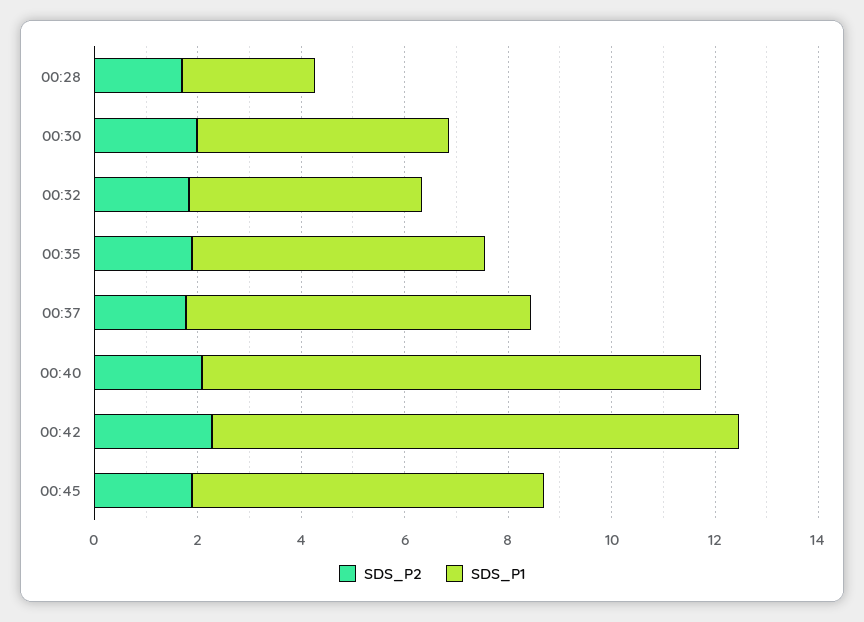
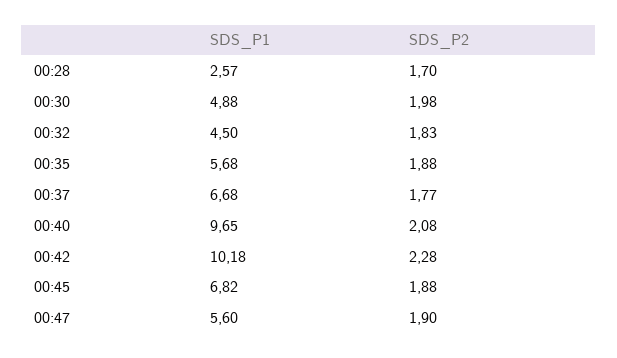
SDS_P1, 00:47: none -> 5.6
SDS_P2, 00:47: none -> 1.9

